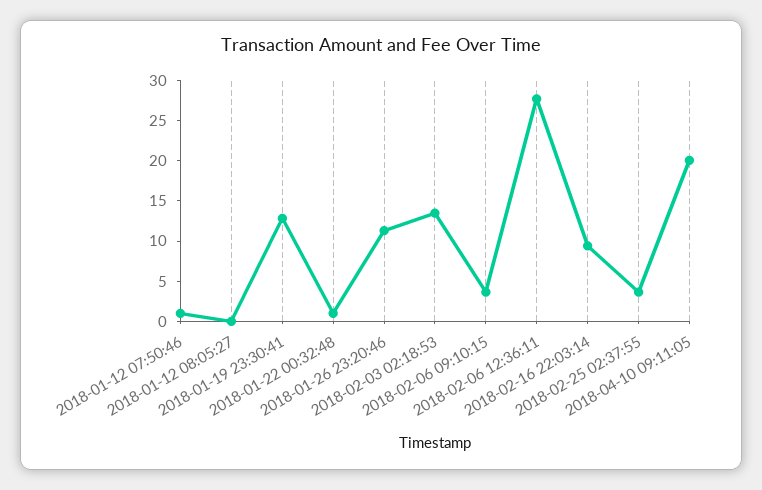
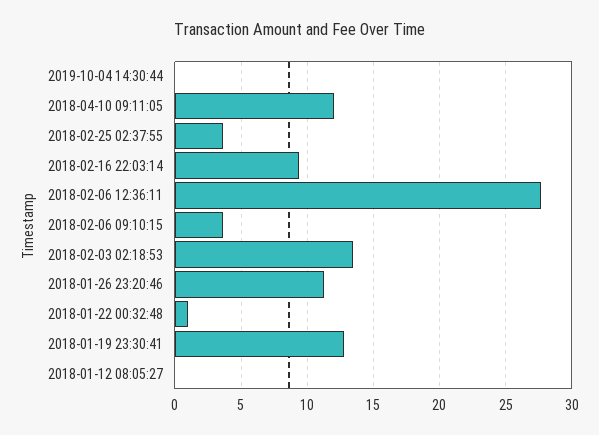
2018-01-12 07:50:46: 1 -> none
2018-04-10 09:11:05: 20 -> 12
2019-10-04 14:30:44: none -> 0

